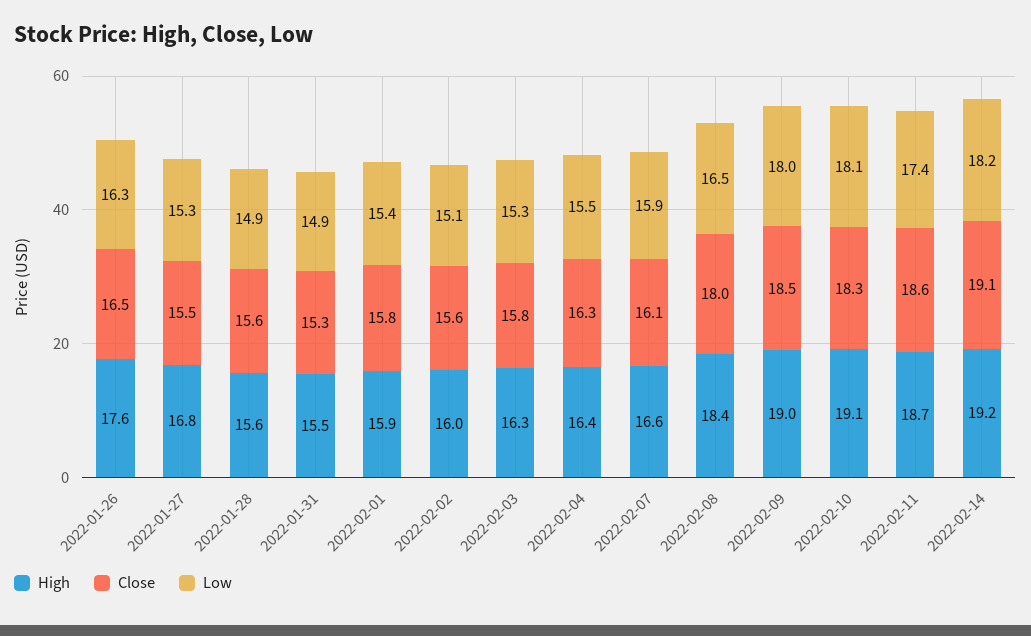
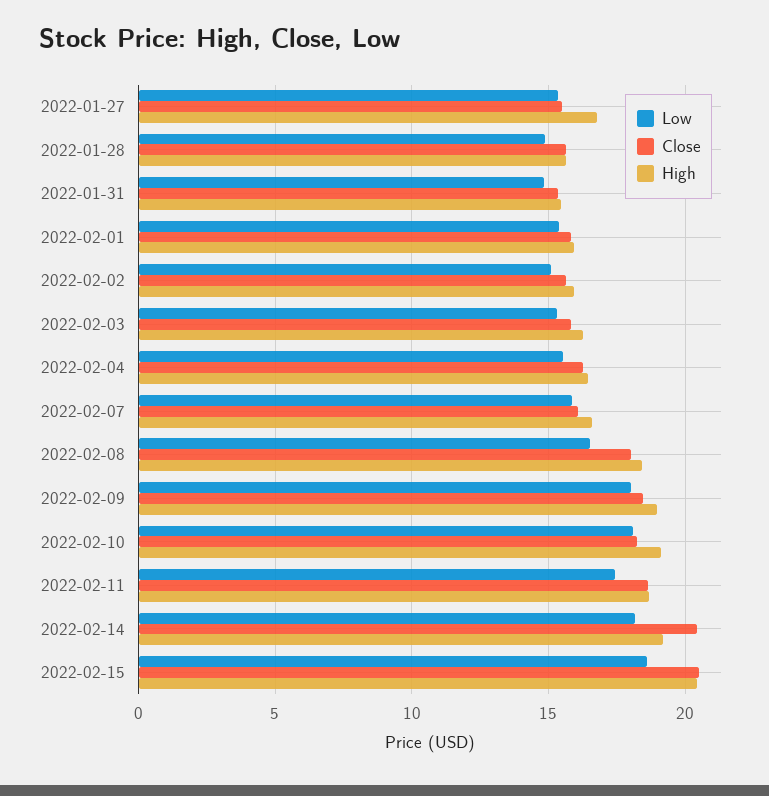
High, 2022-01-26: 17.6 -> none
Close, 2022-01-26: 16.5 -> none
Low, 2022-01-26: 16.3 -> none
Close, 2022-02-14: 19.1 -> 20.5
Low, 2022-02-15: none -> 18.5
Close, 2022-02-15: none -> 20.5
High, 2022-02-15: none -> 20.5

